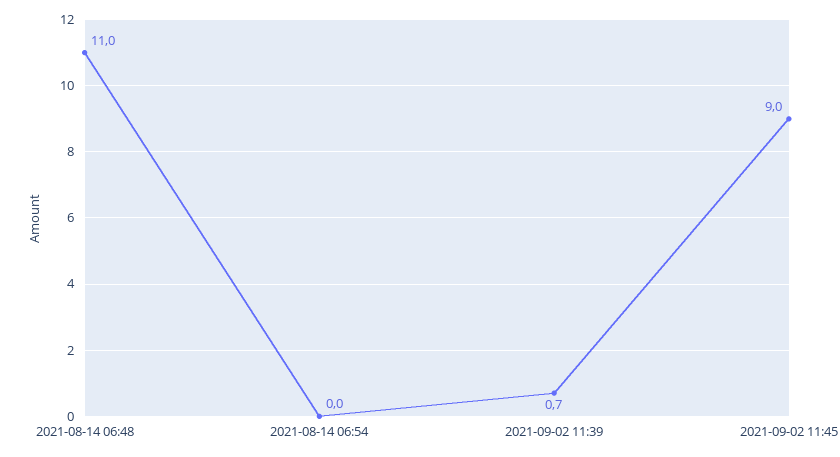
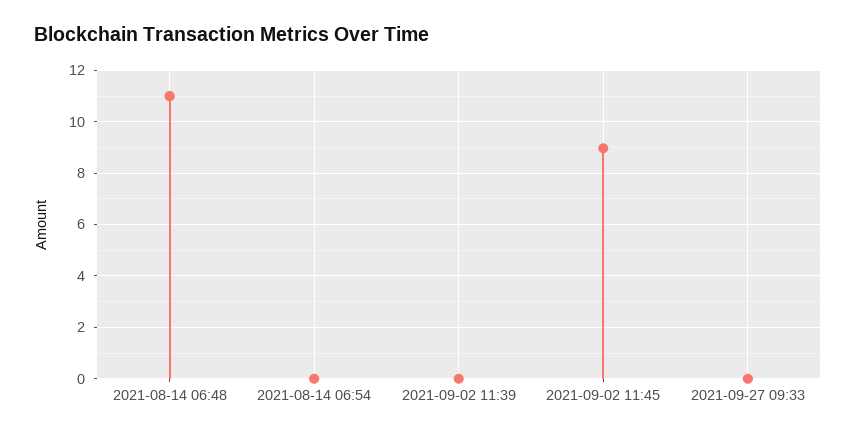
2021-09-02 11:39: 0.7 -> 0
2021-09-27 09:33: none -> 0

